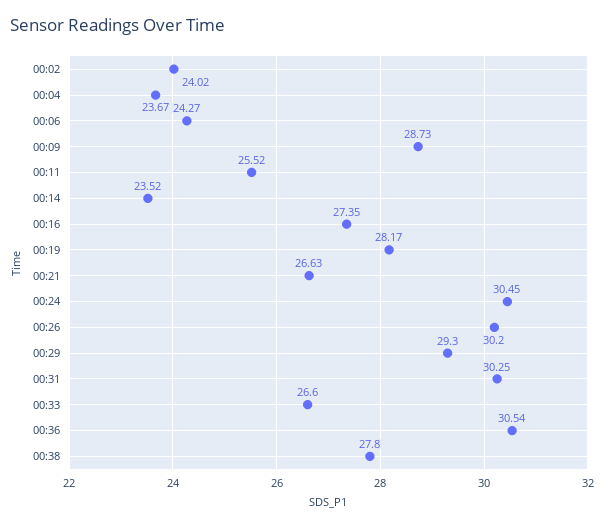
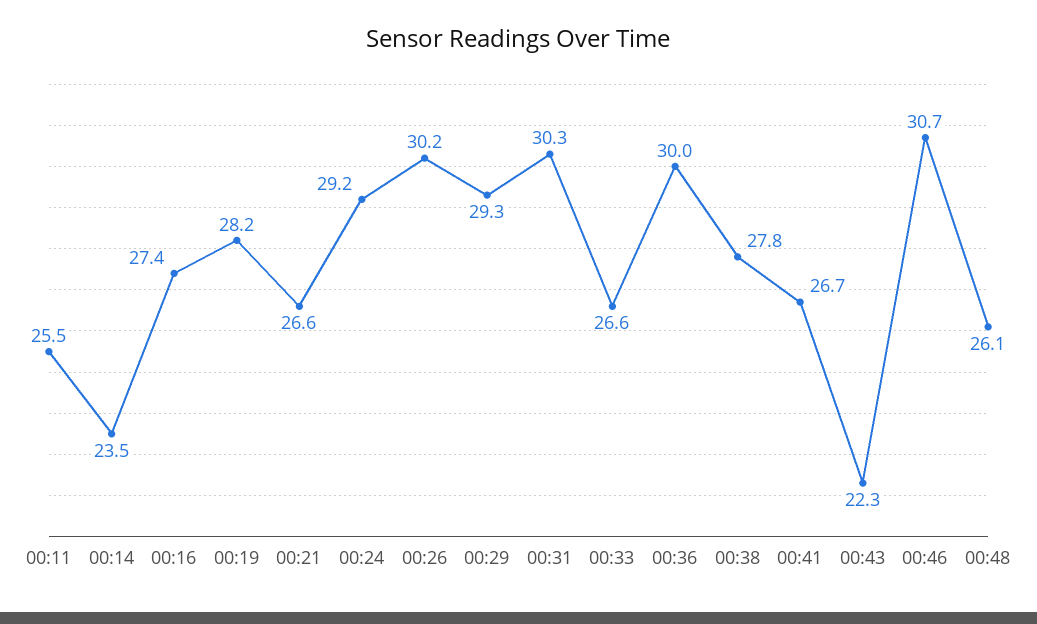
00:02: 24.02 -> none
00:04: 23.67 -> none
00:06: 24.27 -> none
00:09: 28.73 -> none
00:24: 30.45 -> 29.2
00:36: 30.54 -> 30
00:41: none -> 26.7
00:43: none -> 22.3
00:46: none -> 30.7
00:48: none -> 26.1

